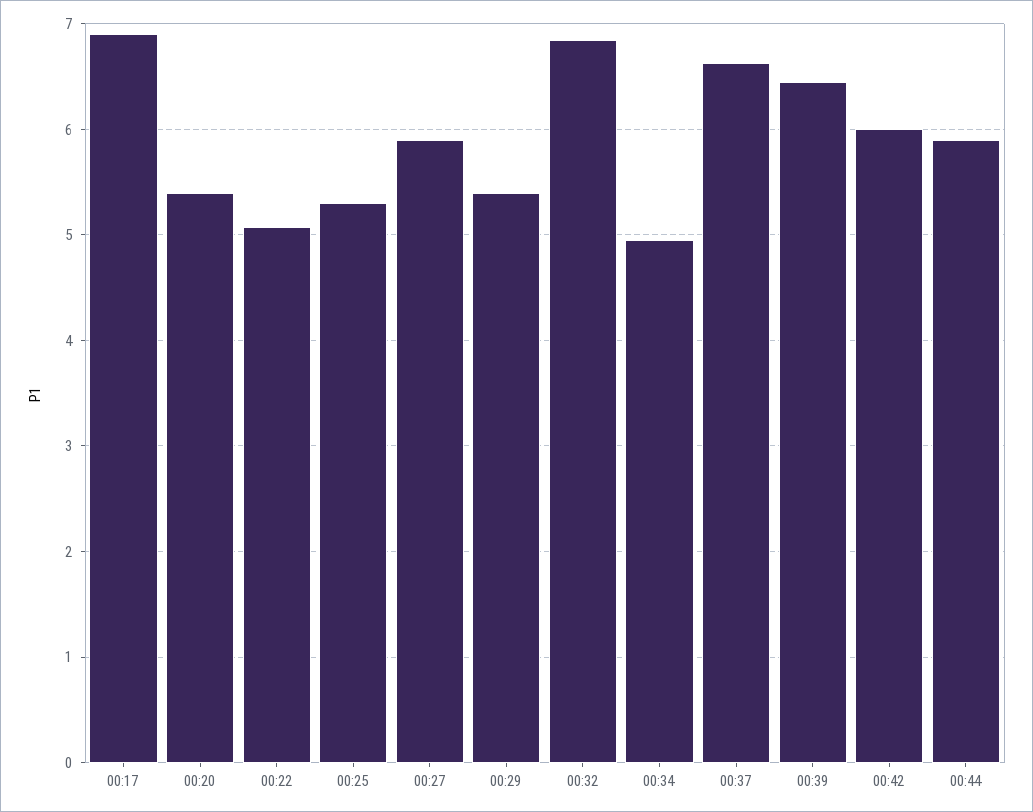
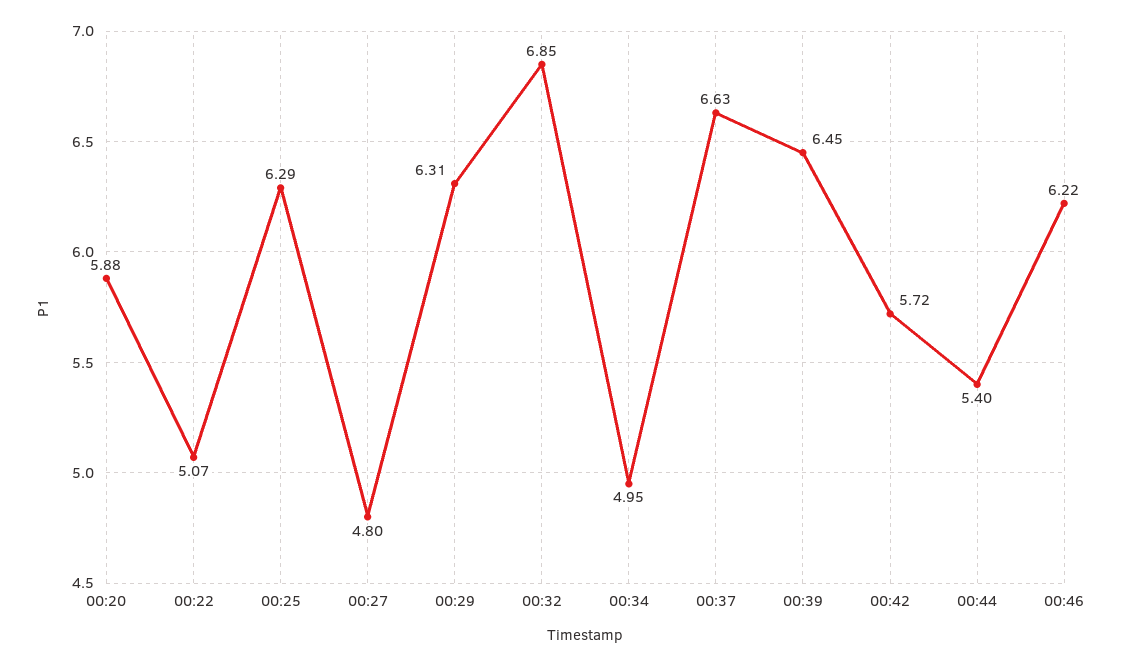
00:17: 6.9 -> none
00:20: 5.4 -> 5.88
00:25: 5.3 -> 6.29
00:27: 5.9 -> 4.8
00:29: 5.4 -> 6.31
00:42: 6 -> 5.72
00:44: 5.9 -> 5.4
00:46: none -> 6.22

